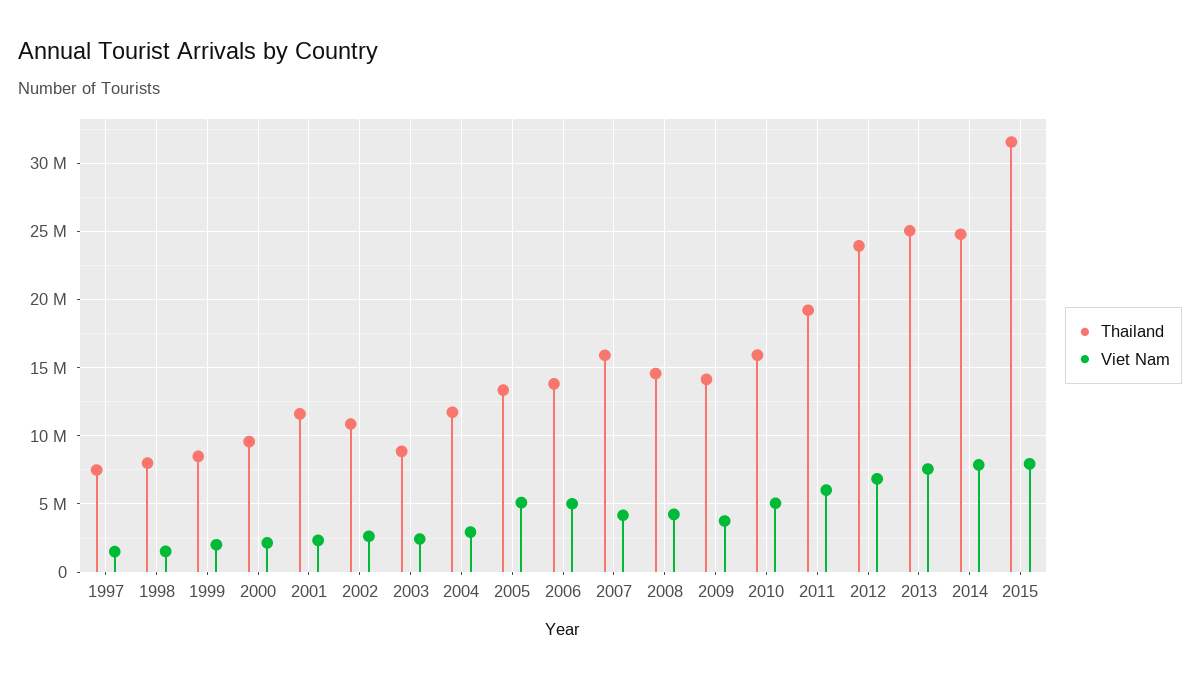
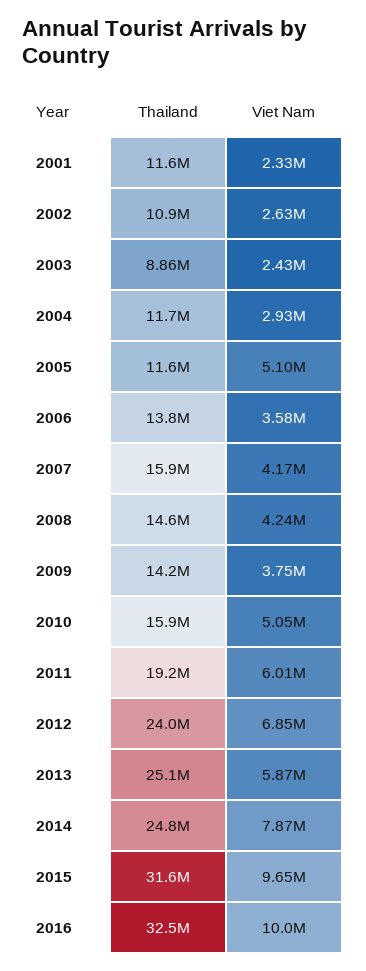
Thailand, 1997: 7500000 -> none
Viet Nam, 1997: 1500000 -> none
Thailand, 1998: 8000000 -> none
Viet Nam, 1998: 1500000 -> none
Thailand, 1999: 8500000 -> none
Viet Nam, 1999: 2000000 -> none
Thailand, 2000: 9500000 -> none
Viet Nam, 2000: 2000000 -> none
Thailand, 2005: 13500000 -> 11600000
Viet Nam, 2006: 5000000 -> 3580000
Viet Nam, 2013: 7500000 -> 5870000
Viet Nam, 2015: 8000000 -> 9650000
Thailand, 2016: none -> 32500000
Viet Nam, 2016: none -> 10000000

